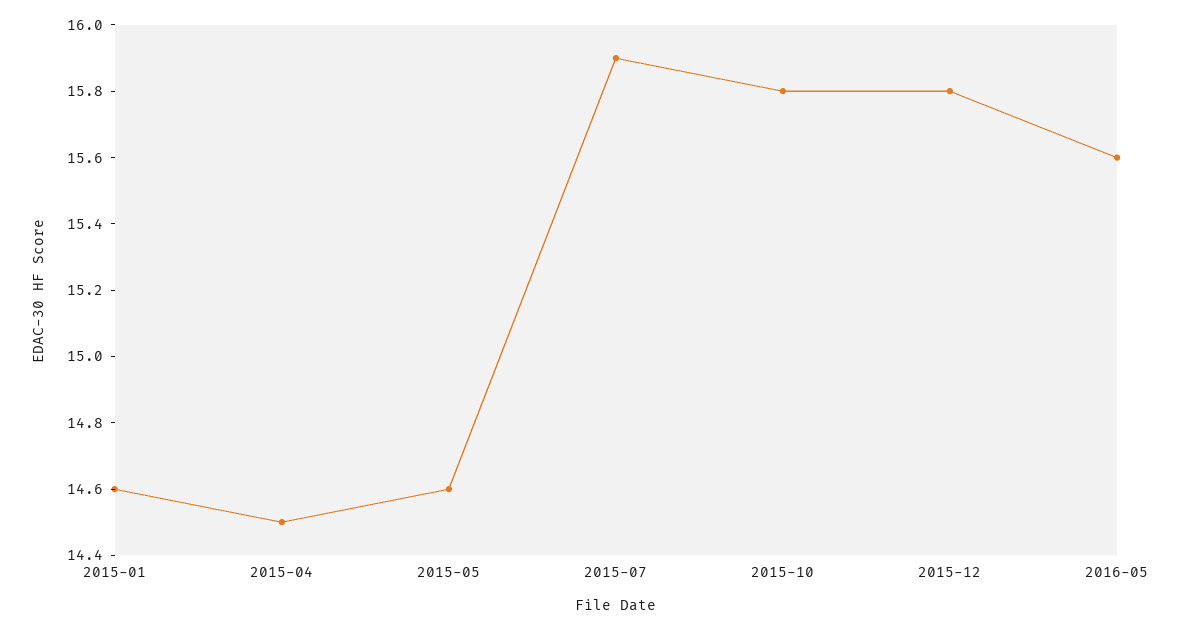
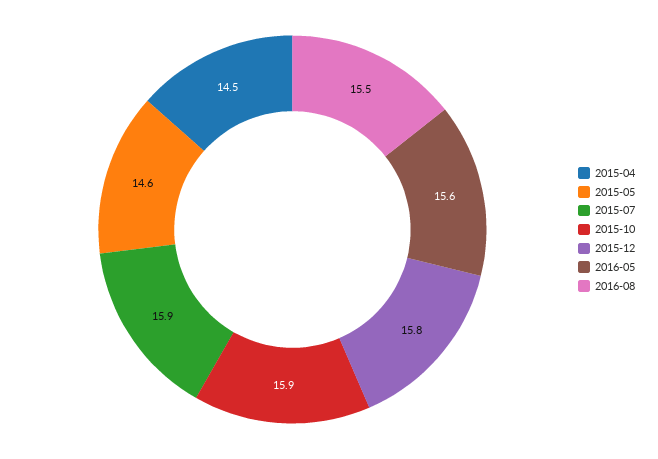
2015-01: 14.6 -> none
2015-10: 15.8 -> 15.9
2016-08: none -> 15.5

